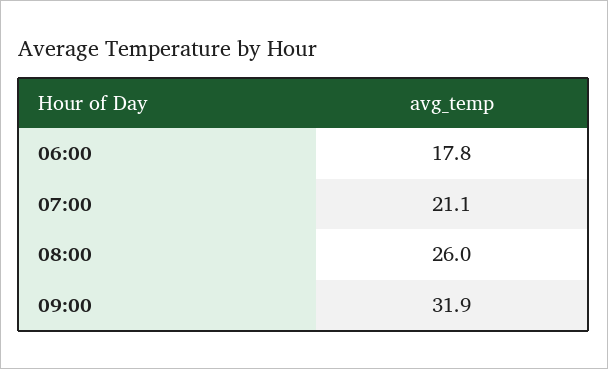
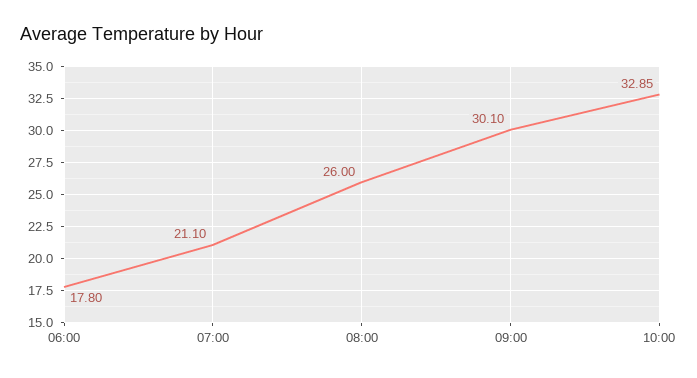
09:00: 31.9 -> 30.1
10:00: none -> 32.85

